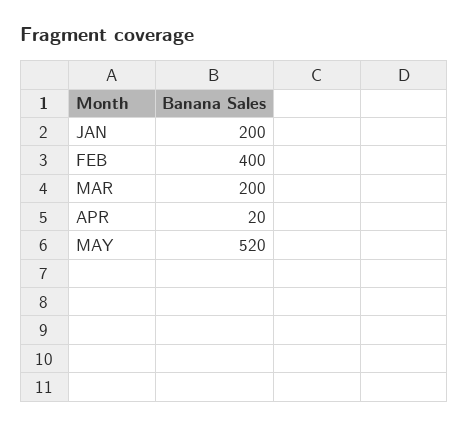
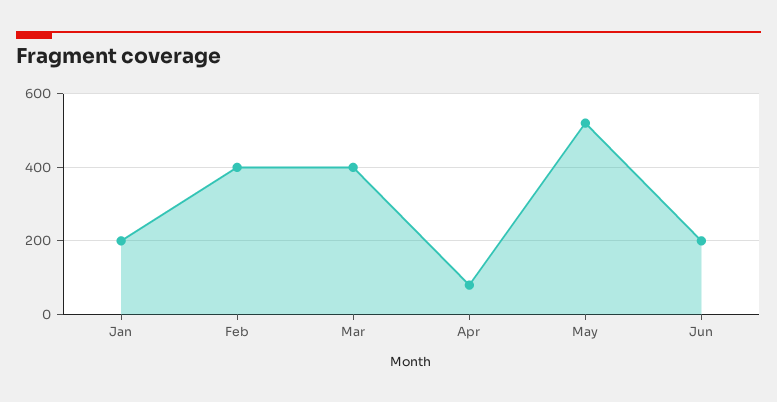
MAR: 200 -> 400
APR: 20 -> 80
Jun: none -> 200

